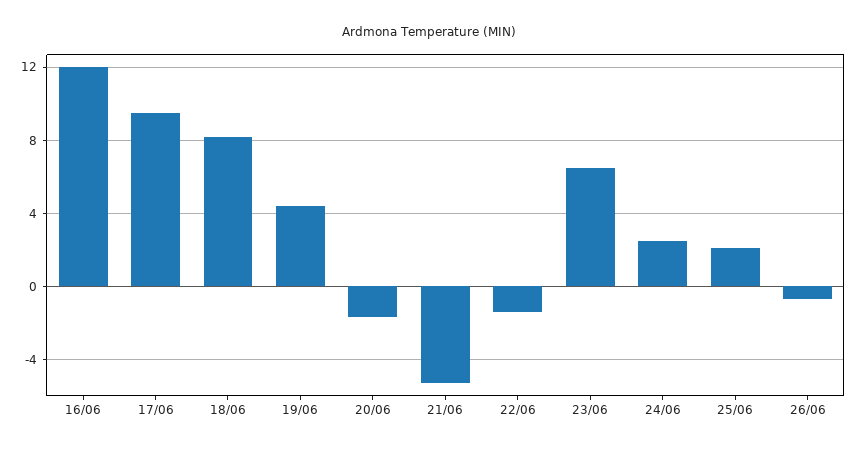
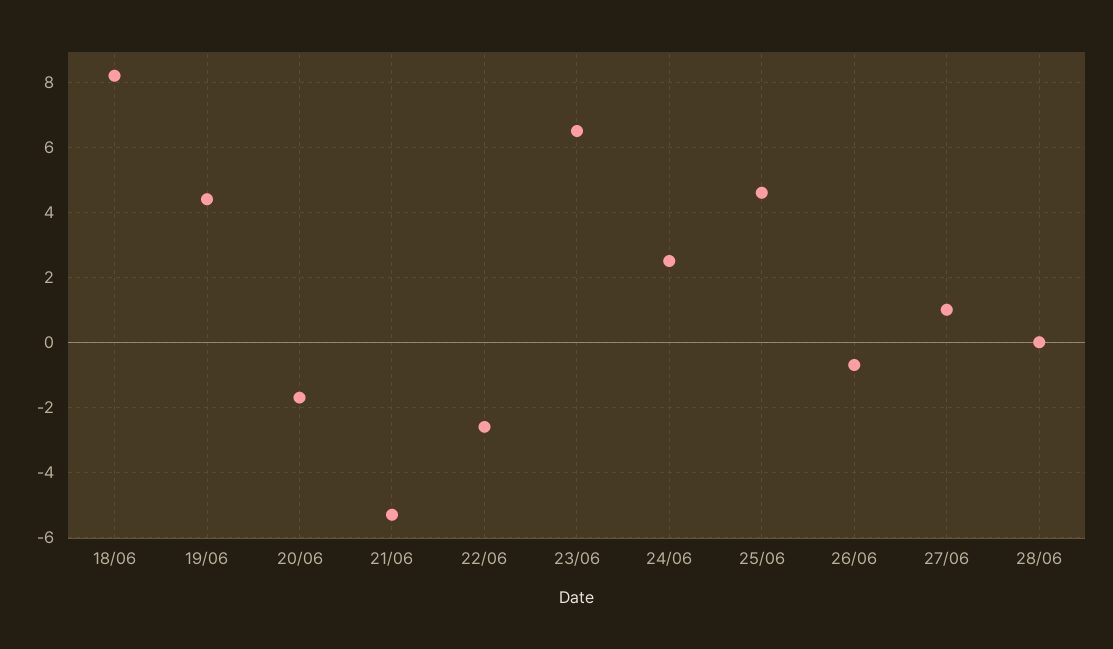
16/06: 12 -> none
17/06: 9.5 -> none
22/06: -1.5 -> -2.5
25/06: 2 -> 4.5
27/06: none -> 1
28/06: none -> 0

